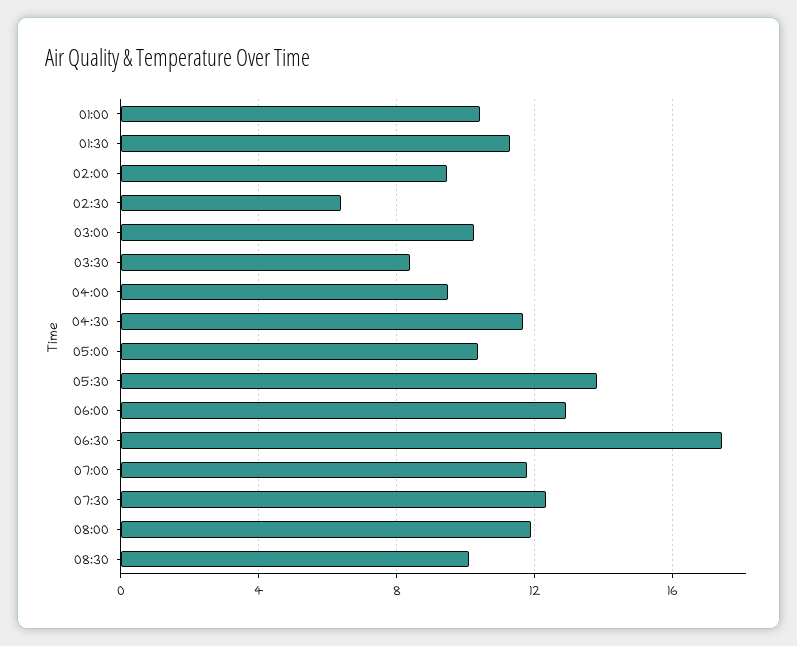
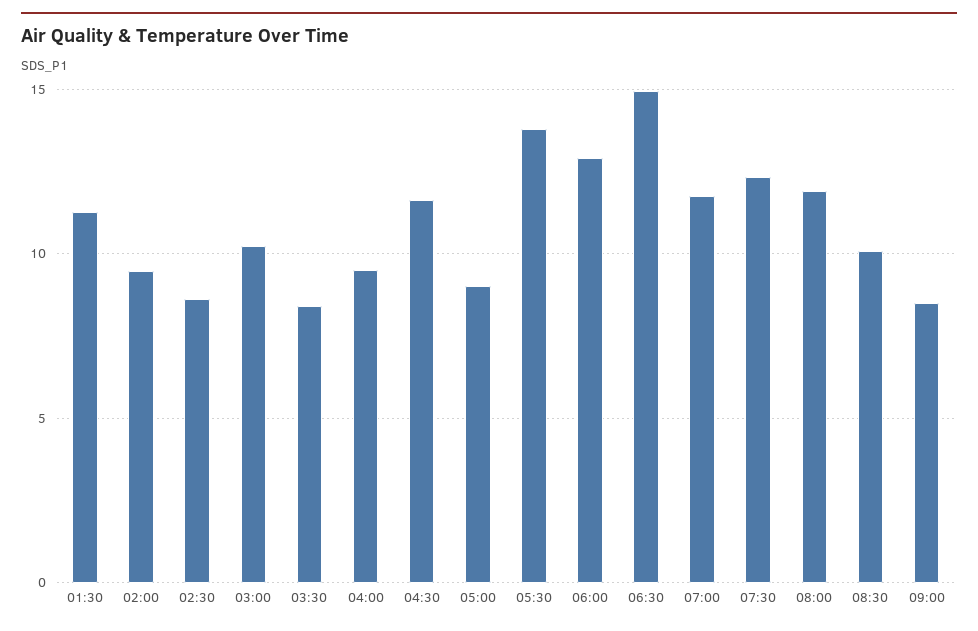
01:00: 10.5 -> none
02:30: 6.5 -> 8.5
05:00: 10.5 -> 9
06:30: 17.5 -> 15
09:00: none -> 8.5

